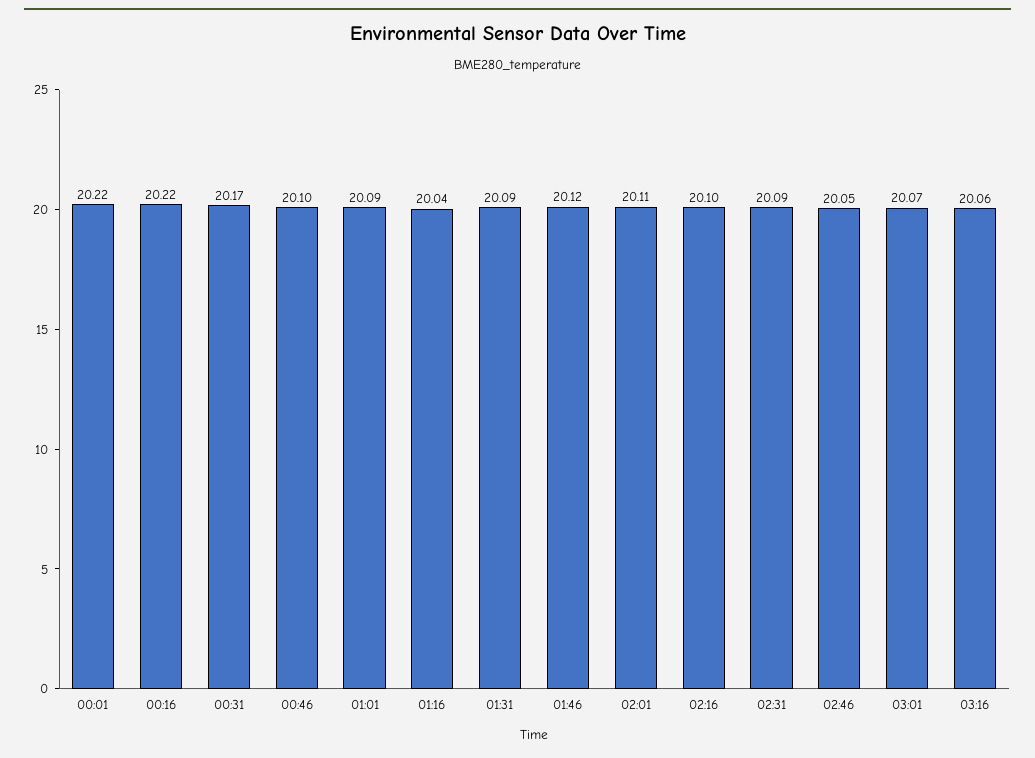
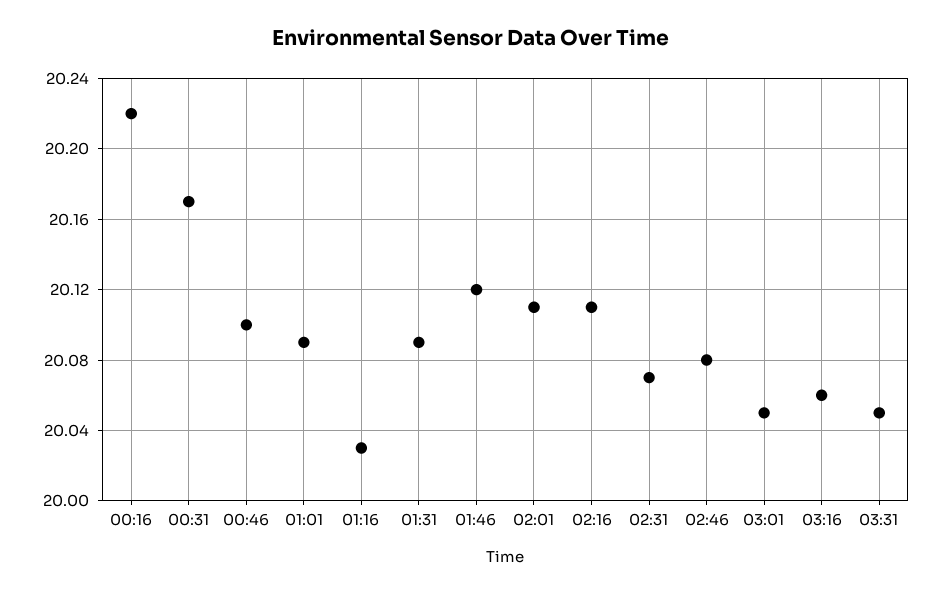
00:01: 20.22 -> none
01:16: 20.04 -> 20.03
02:16: 20.1 -> 20.11
02:31: 20.09 -> 20.07
02:46: 20.05 -> 20.08
03:01: 20.07 -> 20.05
03:31: none -> 20.05

